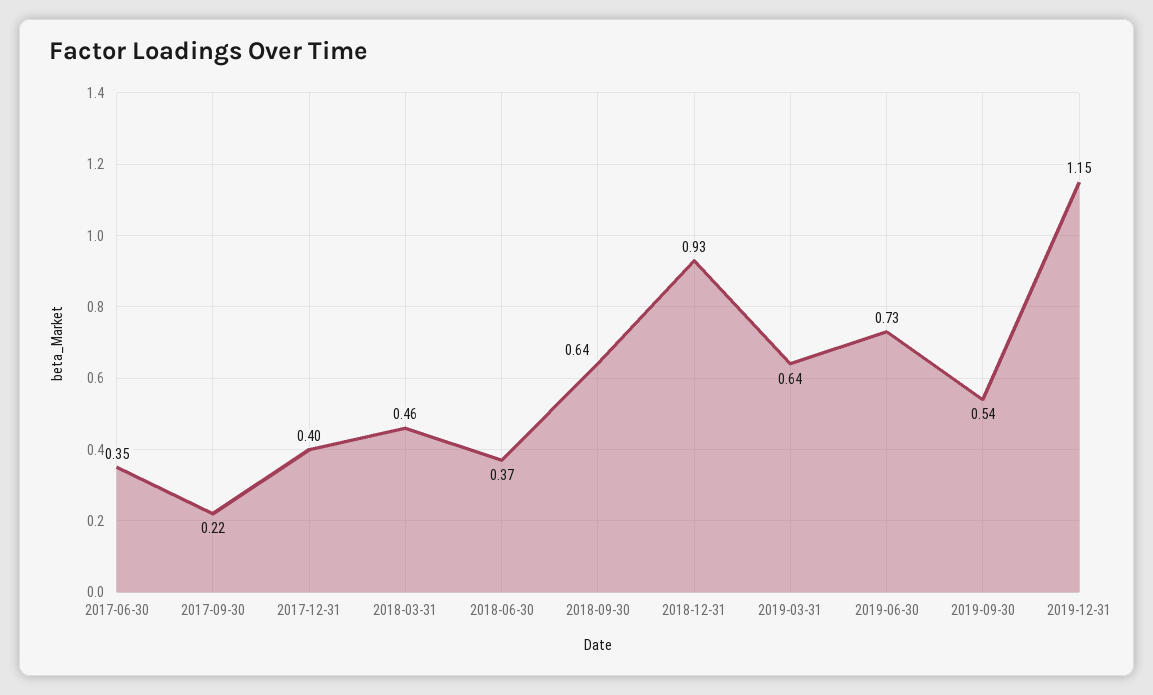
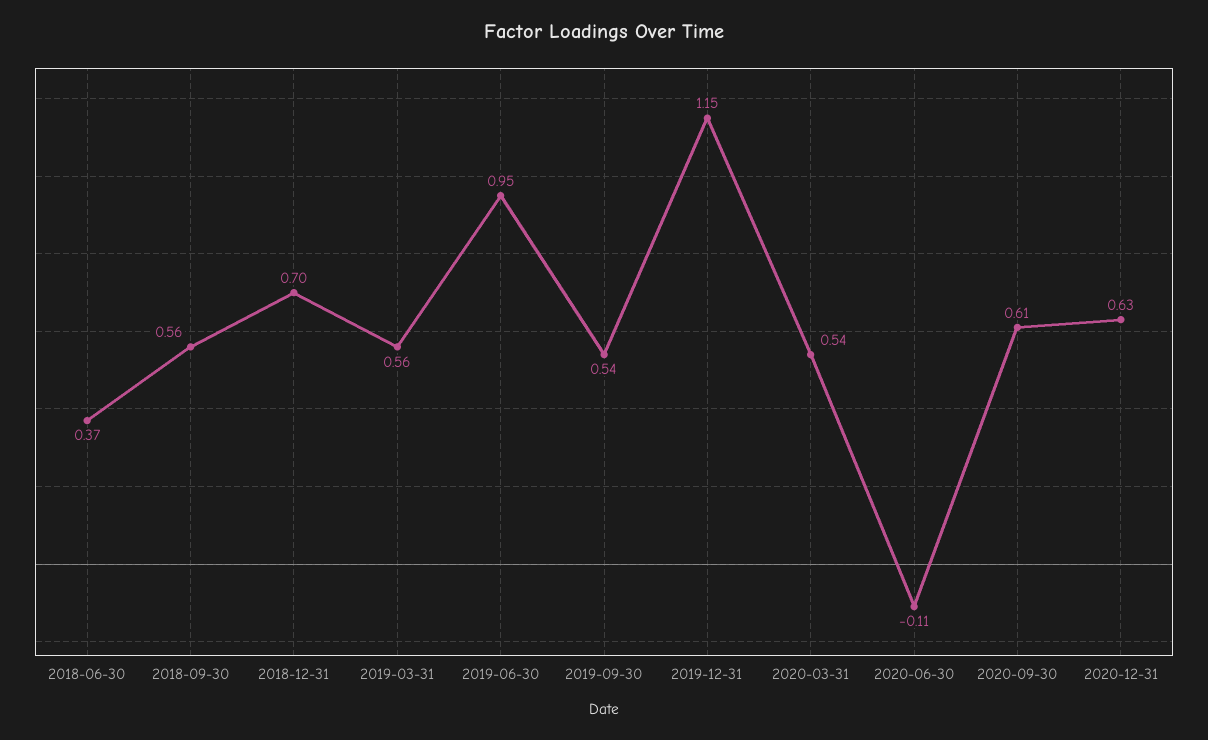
2017-06-30: 0.35 -> none
2017-09-30: 0.22 -> none
2017-12-31: 0.4 -> none
2018-03-31: 0.46 -> none
2018-09-30: 0.64 -> 0.56
2018-12-31: 0.93 -> 0.7
2019-03-31: 0.64 -> 0.56
2019-06-30: 0.73 -> 0.95
2020-03-31: none -> 0.54
2020-06-30: none -> -0.11
2020-09-30: none -> 0.61
2020-12-31: none -> 0.63

